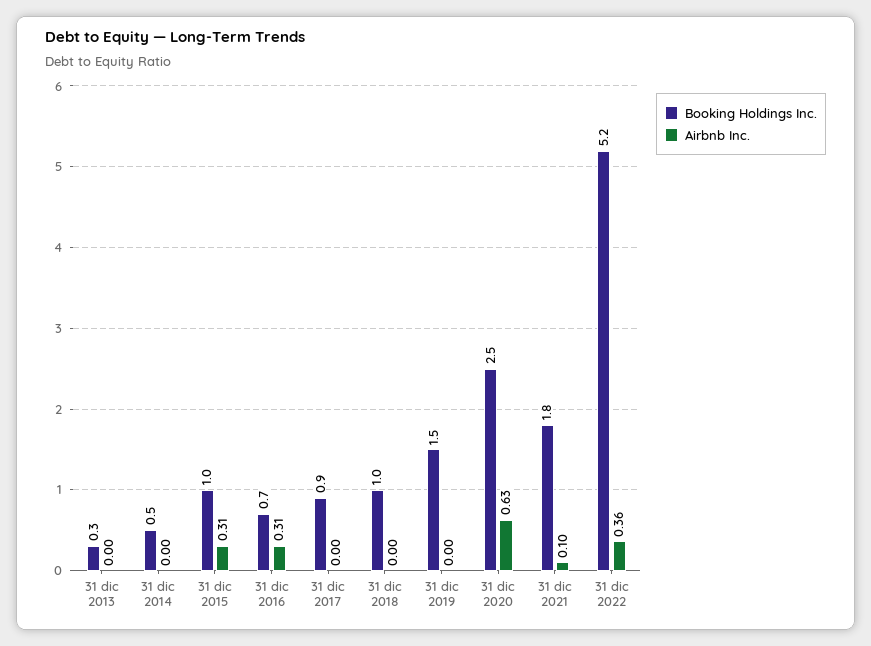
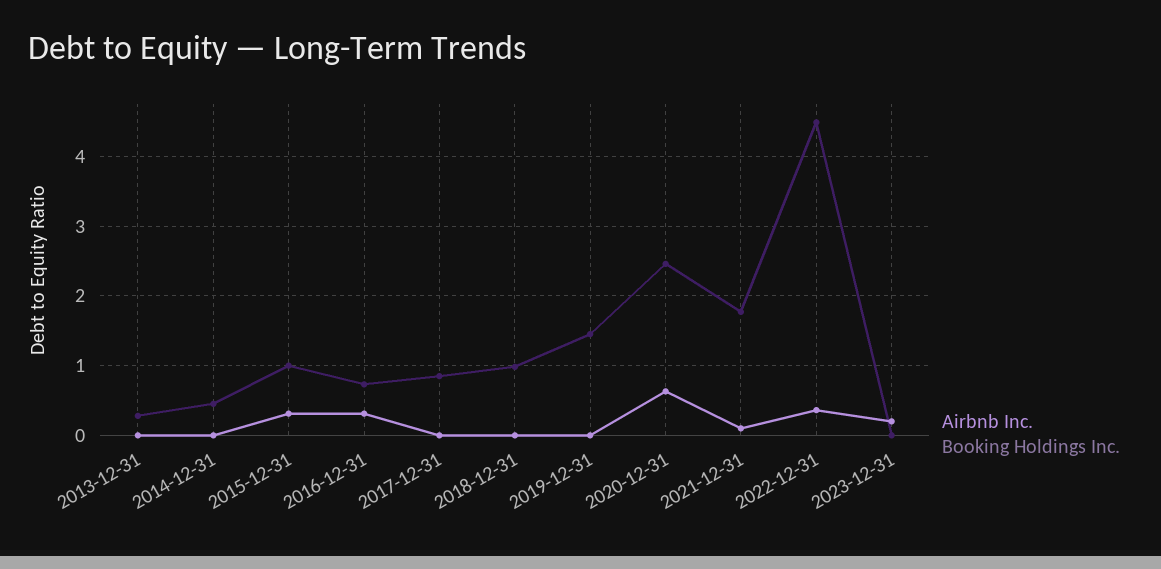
Booking Holdings Inc., 31 dic 2022: 5.2 -> 4.5
Airbnb Inc., 2023-12-31: none -> 0.2
Booking Holdings Inc., 2023-12-31: none -> 0

